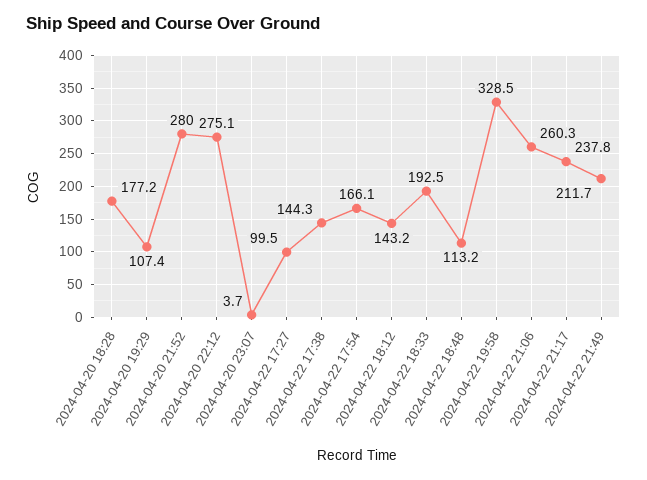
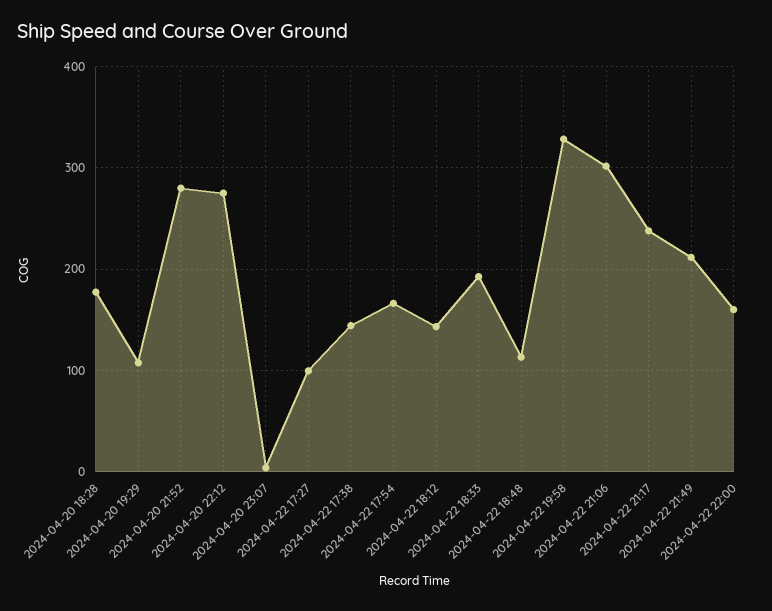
2024-04-22 21:06: 260.3 -> 300
2024-04-22 22:00: none -> 160

